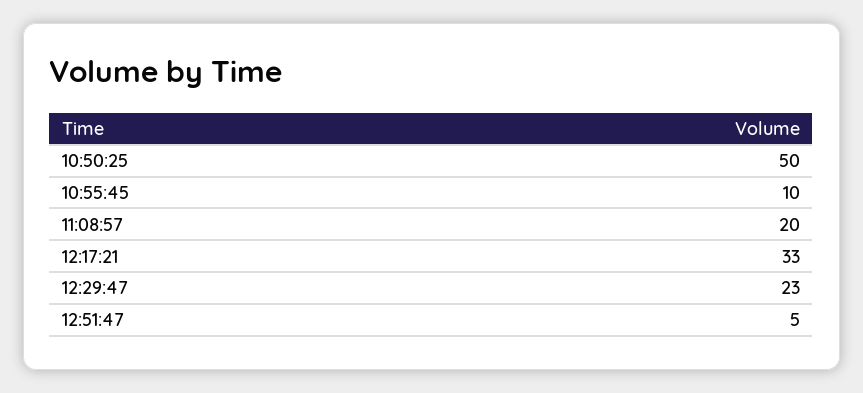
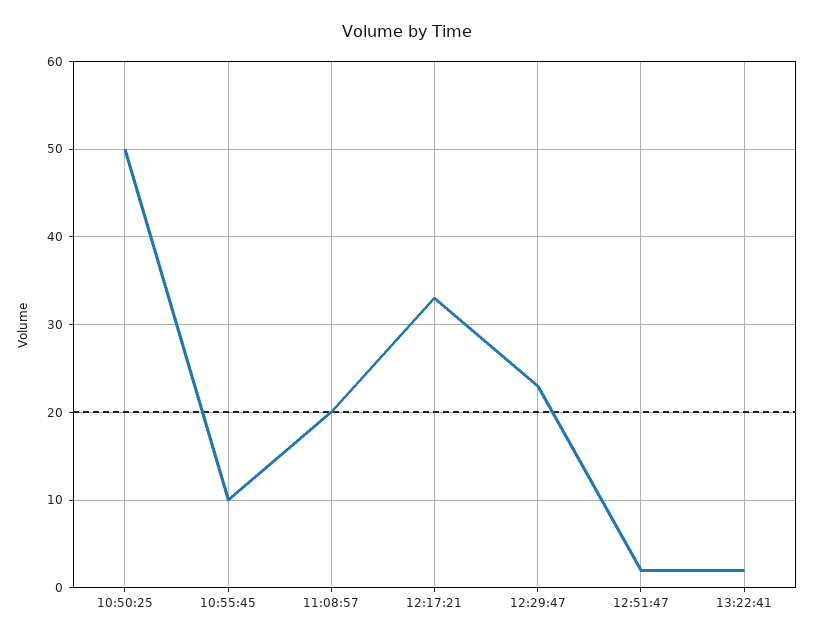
12:51:47: 5 -> 2
13:22:41: none -> 2

